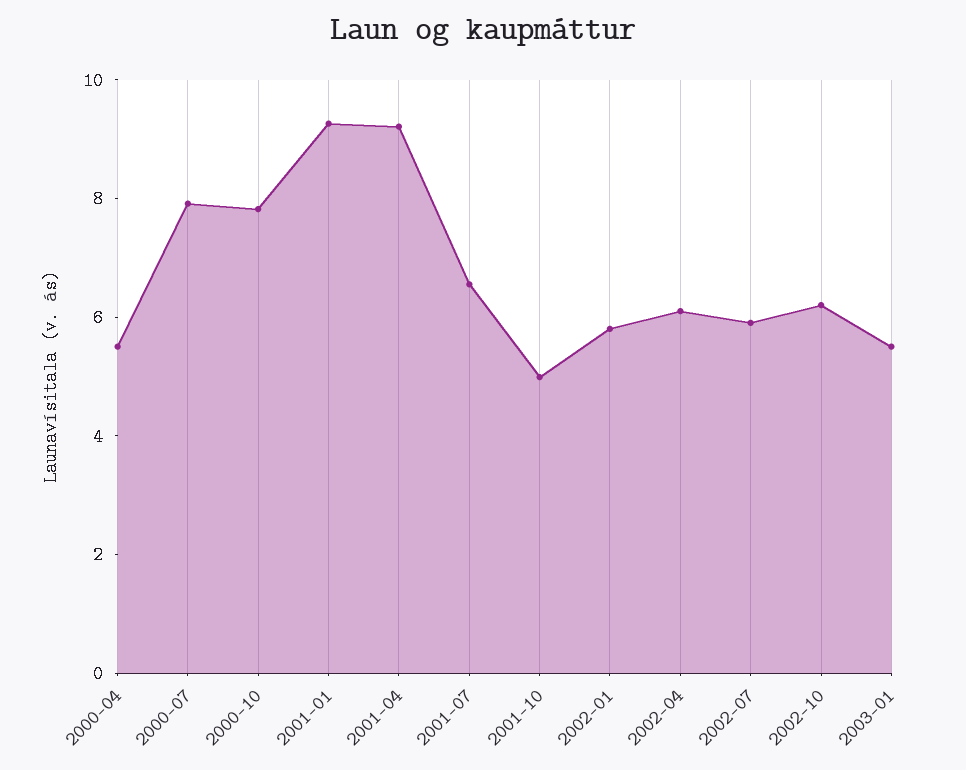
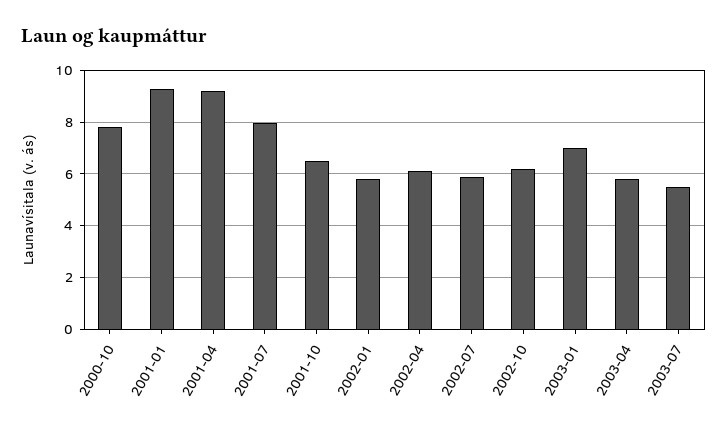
2000-04: 5.5 -> none
2000-07: 8 -> none
2001-07: 6.5 -> 8
2001-10: 5 -> 6.5
2003-01: 5.5 -> 7
2003-04: none -> 5.75
2003-07: none -> 5.5

